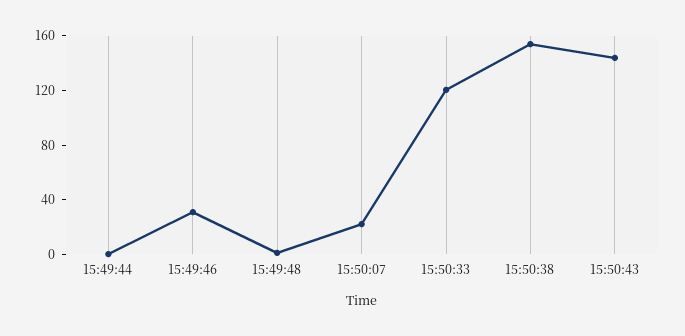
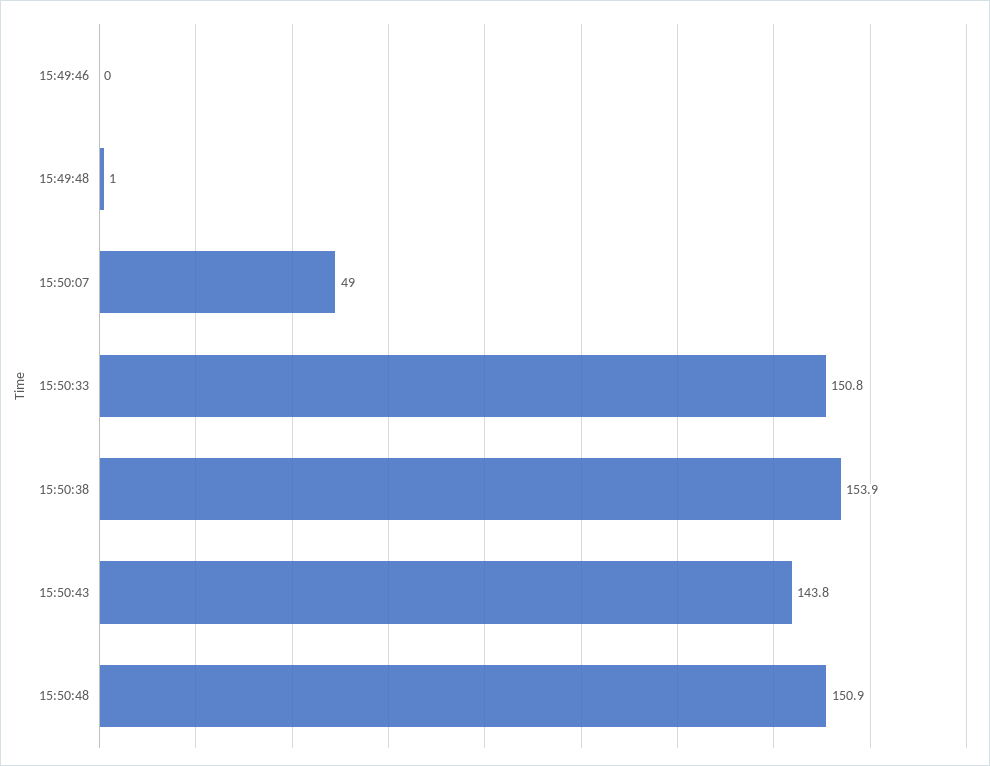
15:49:44: 0 -> none
15:49:46: 30 -> 0
15:50:07: 20 -> 49
15:50:33: 120 -> 150.8
15:50:48: none -> 150.9

